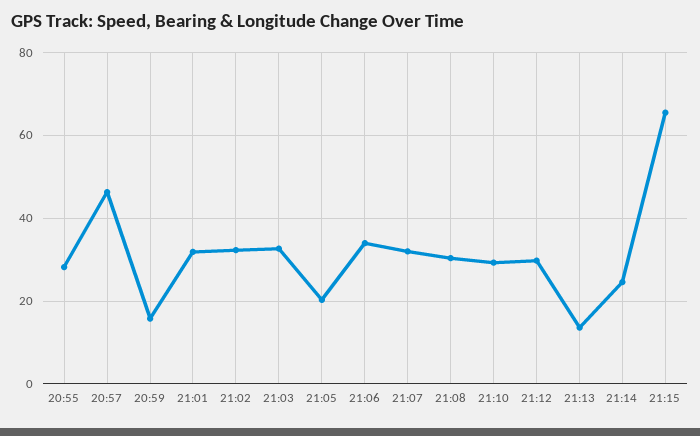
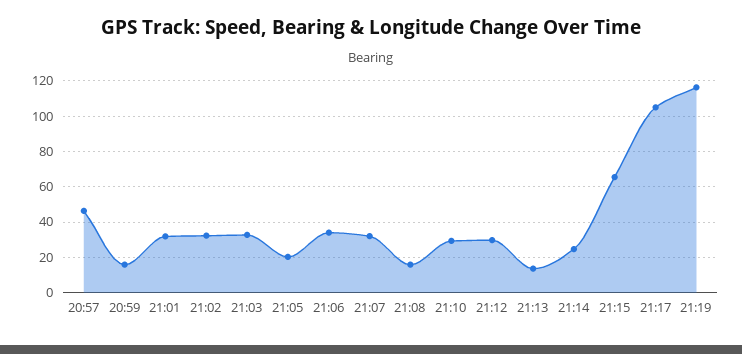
20:55: 28 -> none
21:08: 30 -> 15
21:17: none -> 105
21:19: none -> 115

